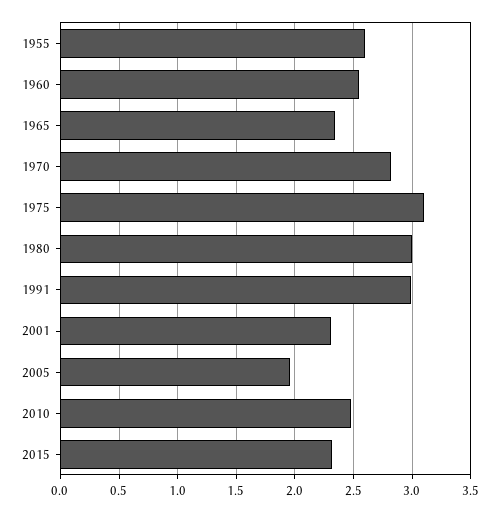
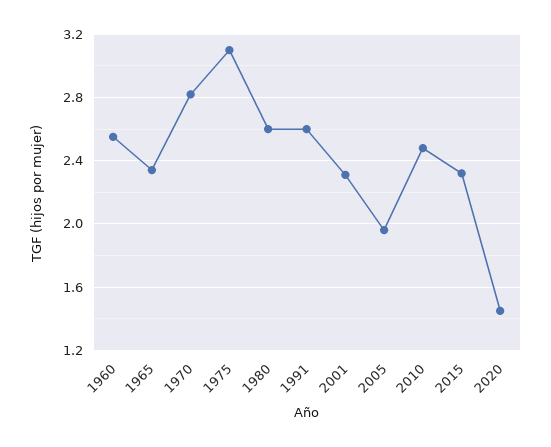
1955: 2.6 -> none
1980: 3 -> 2.6
1991: 3 -> 2.6
2020: none -> 1.45

